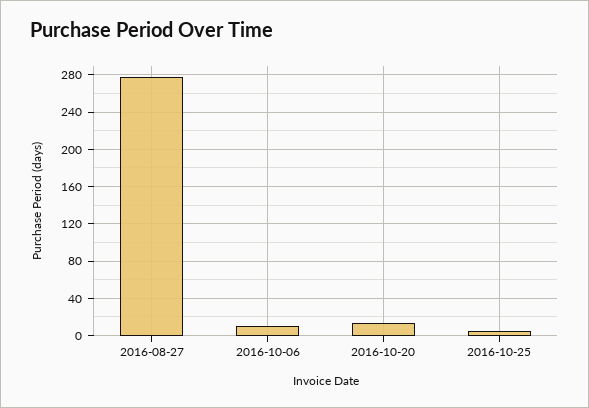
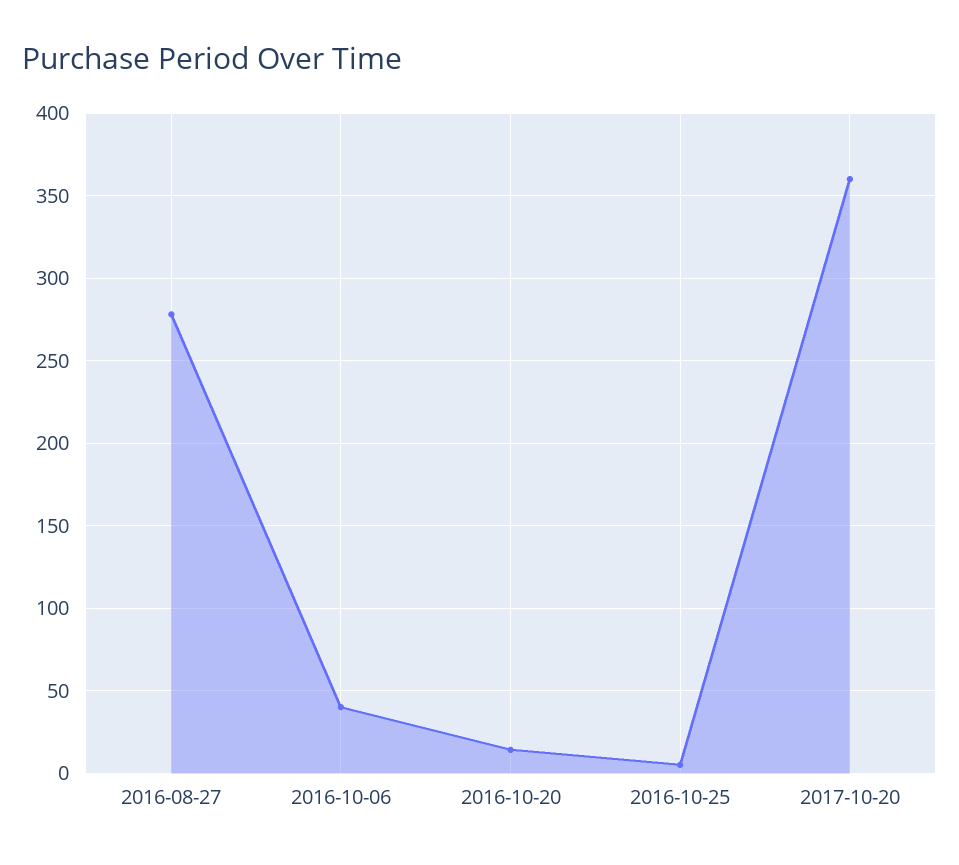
2016-10-06: 10 -> 40
2017-10-20: none -> 360

